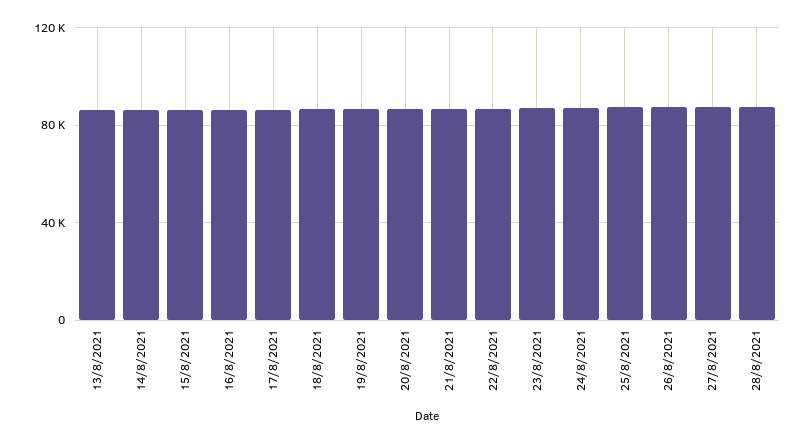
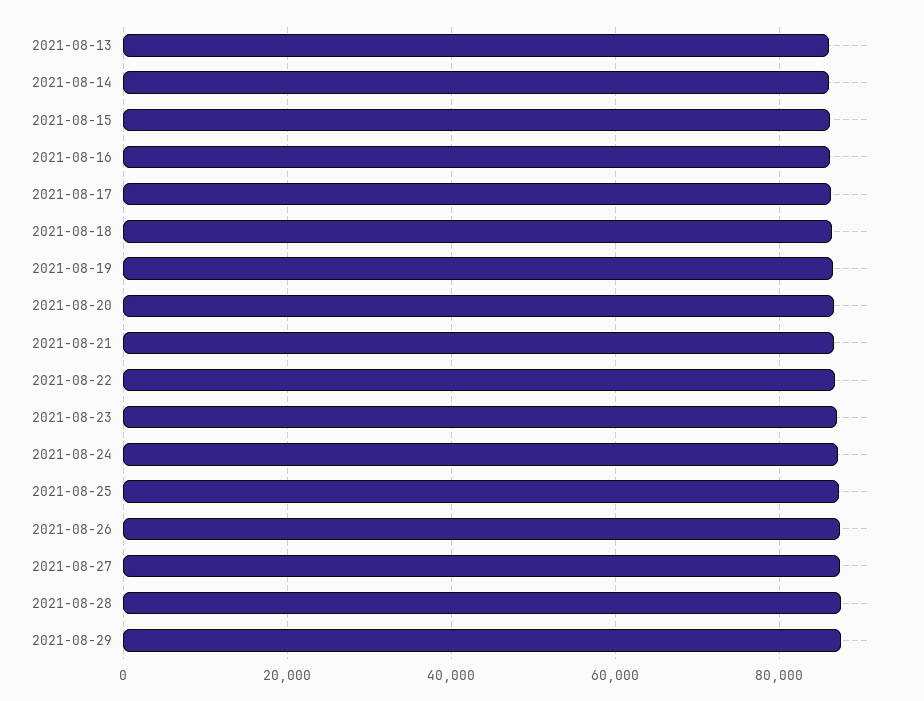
2021-08-29: none -> 88000

